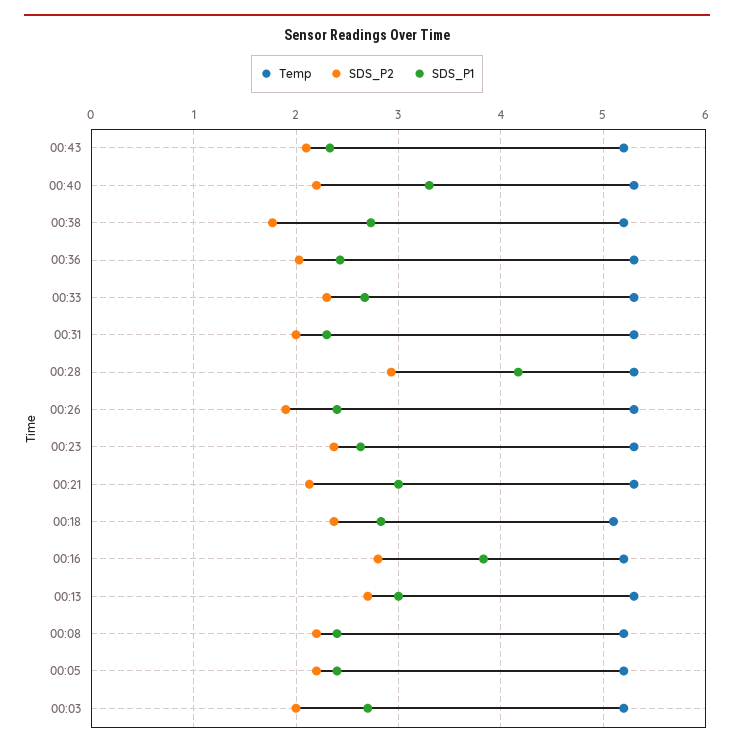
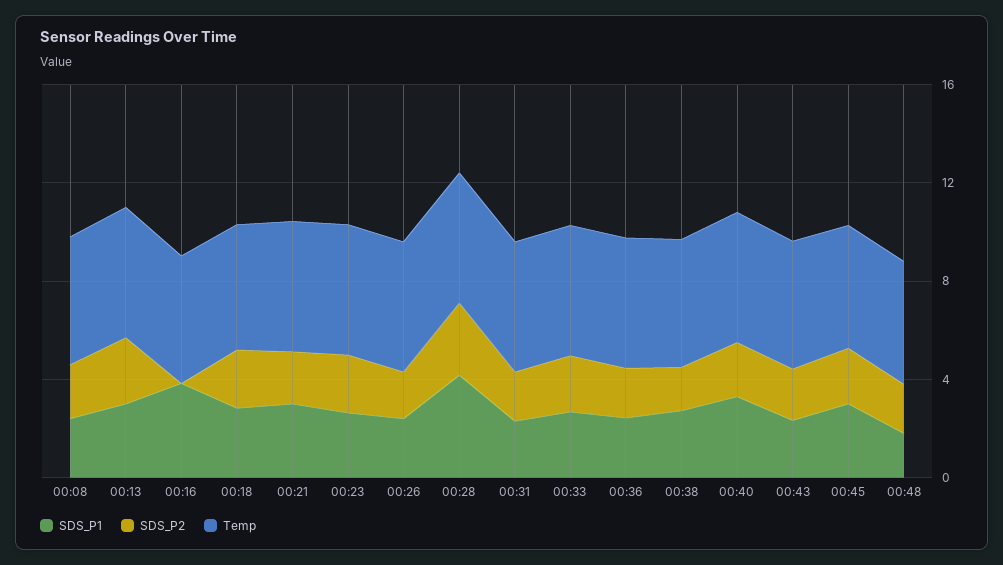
SDS_P2, 00:16: 2.8 -> 0
Temp, 00:05: 5.2 -> none
SDS_P2, 00:05: 2.2 -> none
SDS_P1, 00:05: 2.4 -> none
Temp, 00:03: 5.2 -> none
SDS_P2, 00:03: 2 -> none
SDS_P1, 00:03: 2.7 -> none
SDS_P1, 00:45: none -> 3
SDS_P2, 00:45: none -> 2
Temp, 00:45: none -> 5
SDS_P1, 00:48: none -> 2
SDS_P2, 00:48: none -> 2
Temp, 00:48: none -> 5

